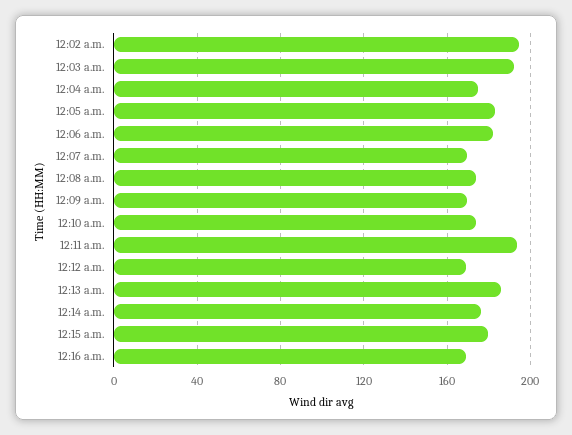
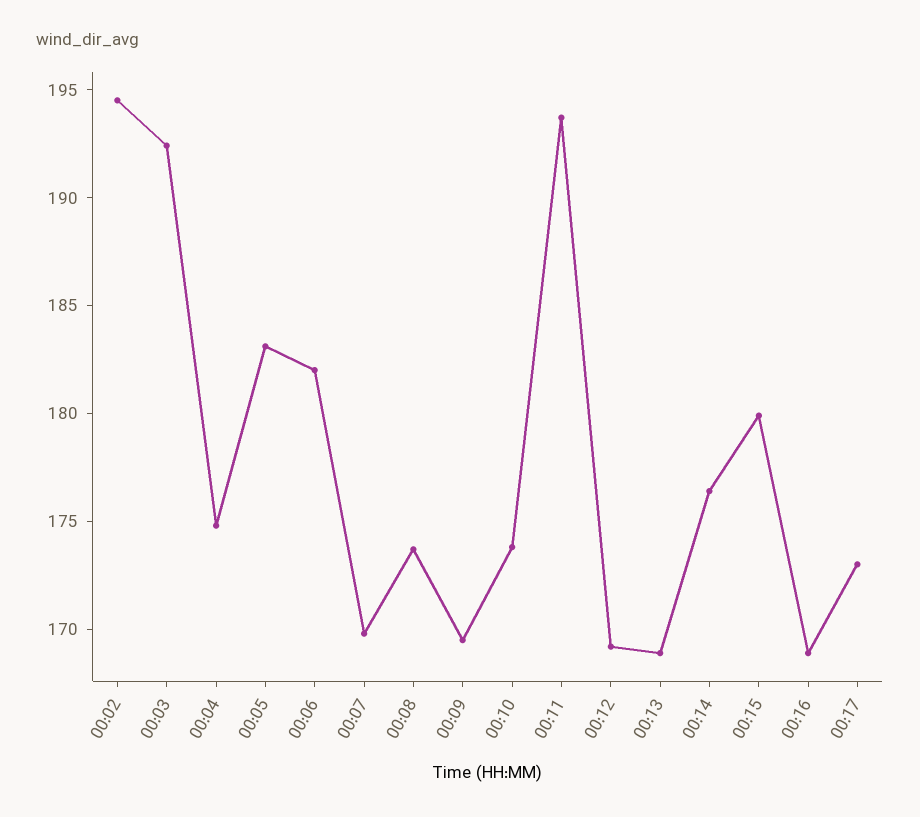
12:13 a.m.: 185 -> 169
00:17: none -> 173

